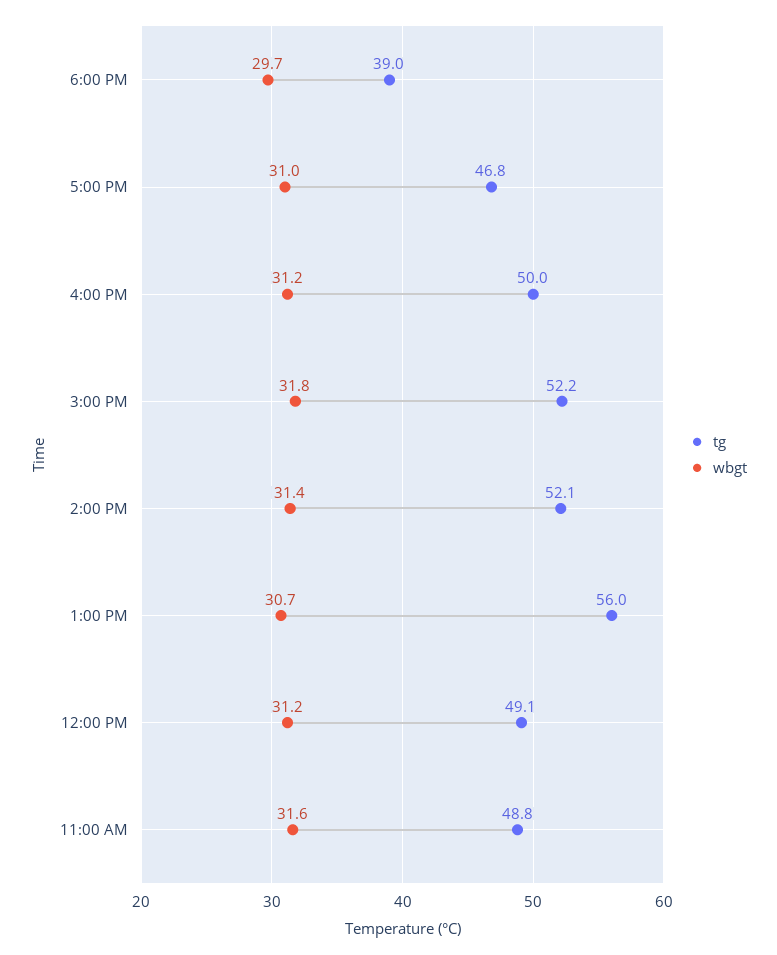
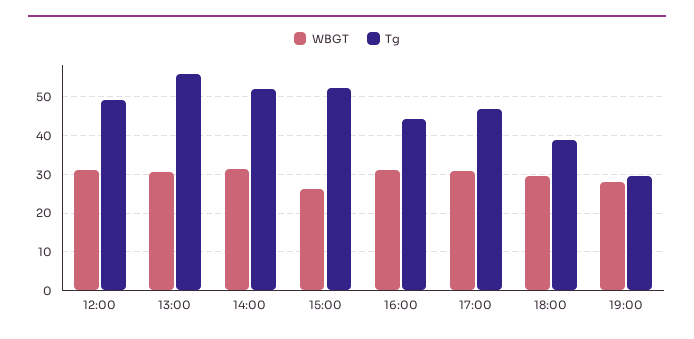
tg, 4:00 PM: 50 -> 44
wbgt, 3:00 PM: 31.8 -> 26
tg, 11:00 AM: 48.8 -> none
wbgt, 11:00 AM: 31.6 -> none
wbgt, 19:00: none -> 28
tg, 19:00: none -> 30

